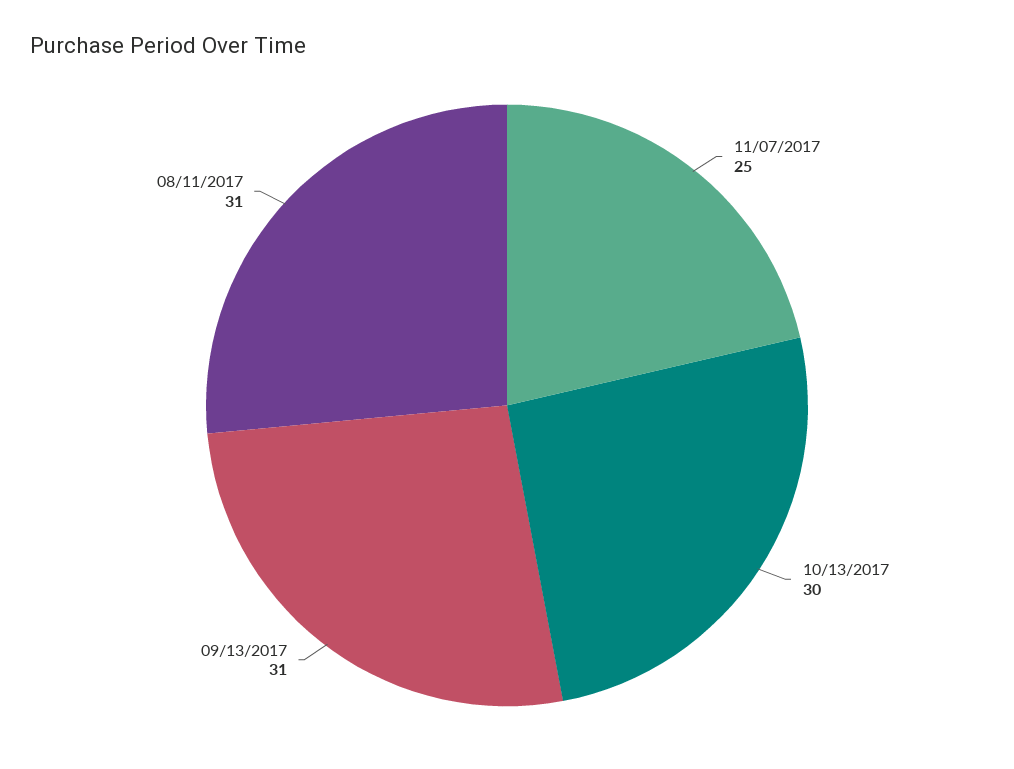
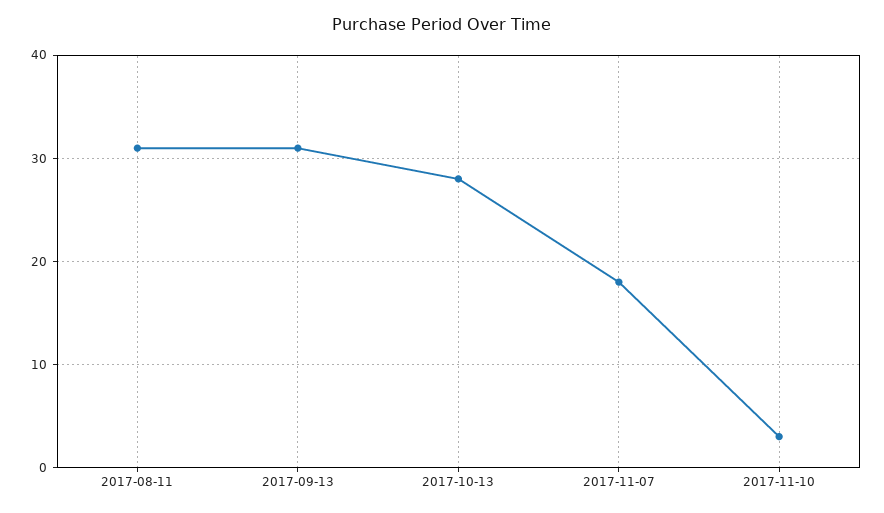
11/07/2017: 25 -> 18
10/13/2017: 30 -> 28
2017-11-10: none -> 3

